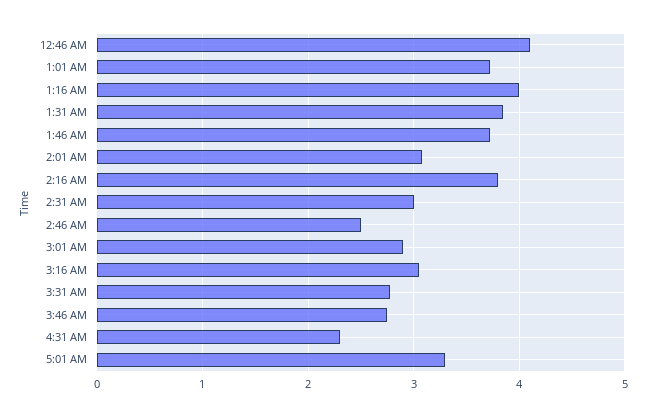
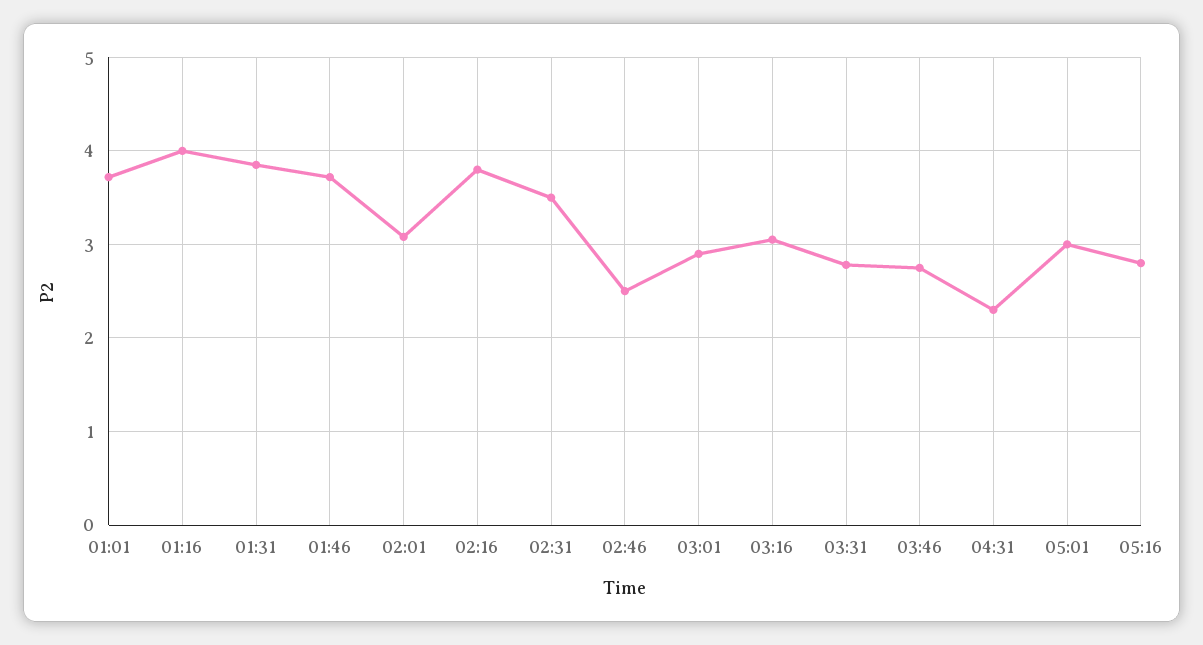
12:46 AM: 4.1 -> none
2:31 AM: 3 -> 3.5
5:01 AM: 3.3 -> 3
05:16: none -> 2.8

